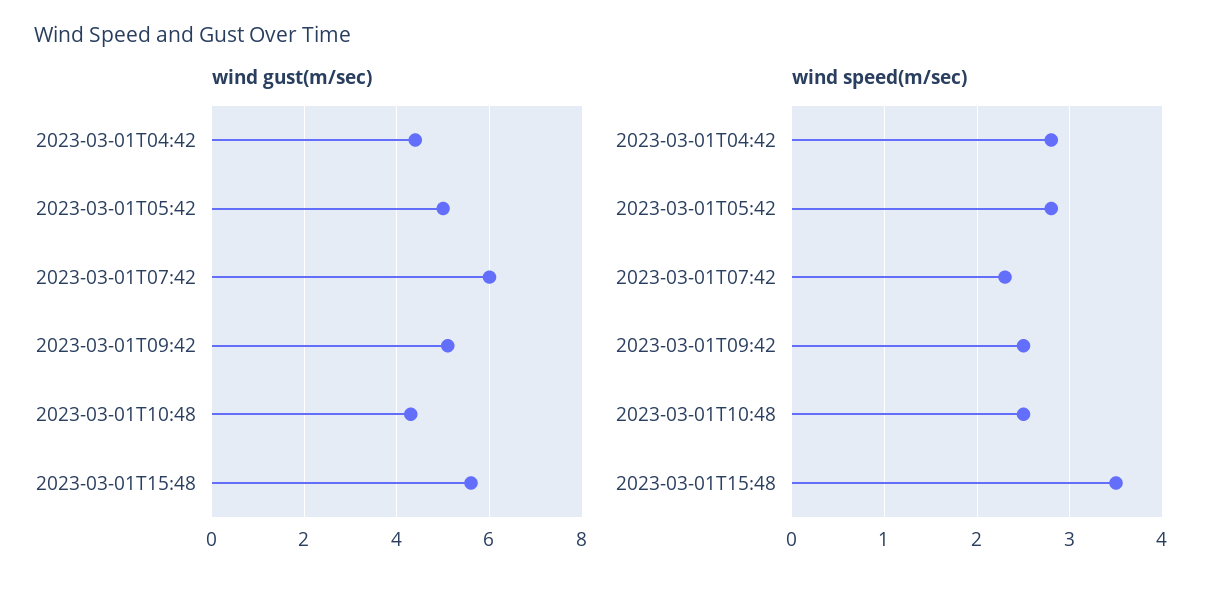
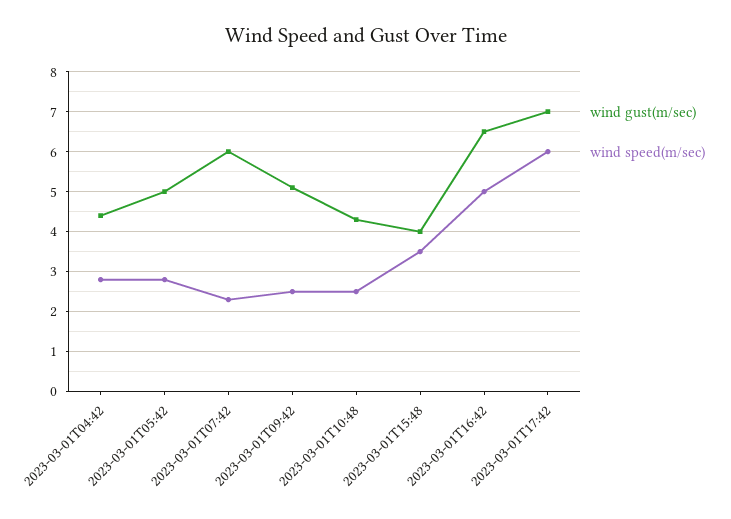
wind gust(m/sec), 2023-03-01T15:48: 5.5 -> 4
wind gust(m/sec), 2023-03-01T16:42: none -> 6.5
wind speed(m/sec), 2023-03-01T16:42: none -> 5
wind gust(m/sec), 2023-03-01T17:42: none -> 7
wind speed(m/sec), 2023-03-01T17:42: none -> 6

